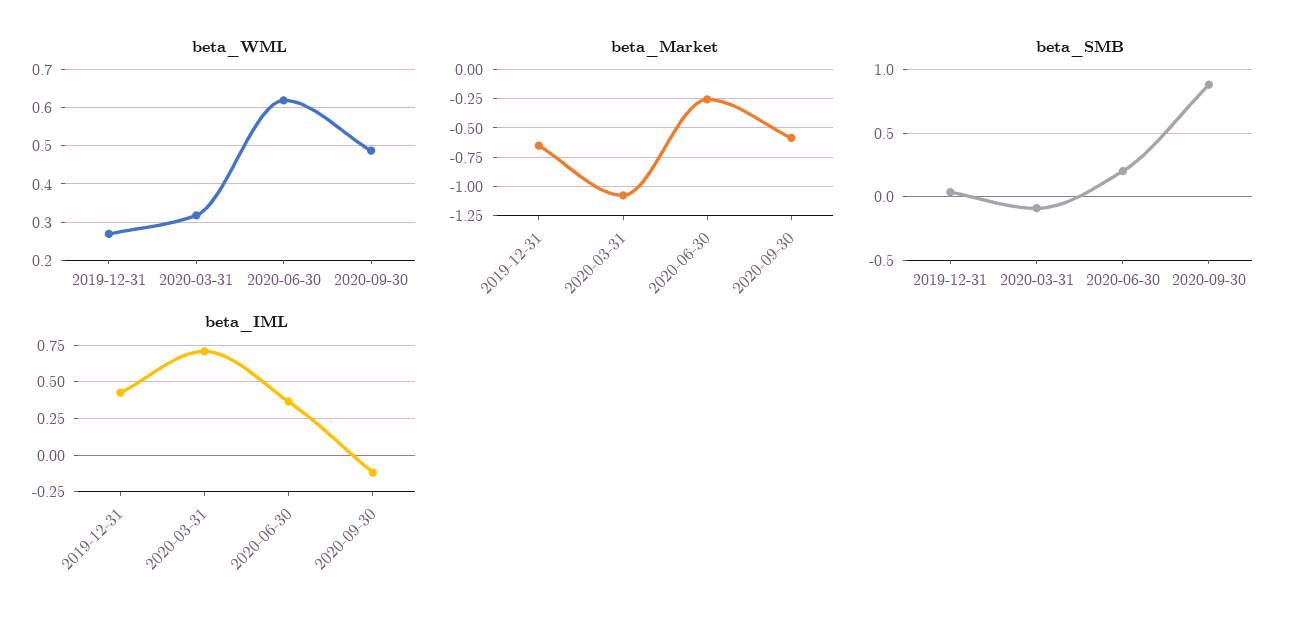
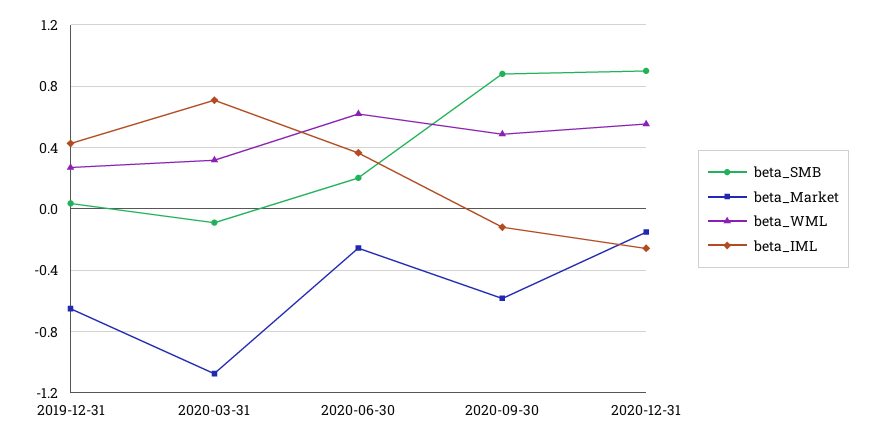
beta_SMB, 2020-12-31: none -> 0.9
beta_Market, 2020-12-31: none -> -0.15
beta_WML, 2020-12-31: none -> 0.55
beta_IML, 2020-12-31: none -> -0.25

